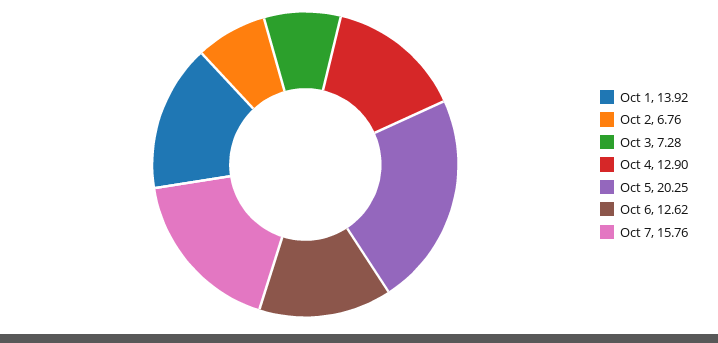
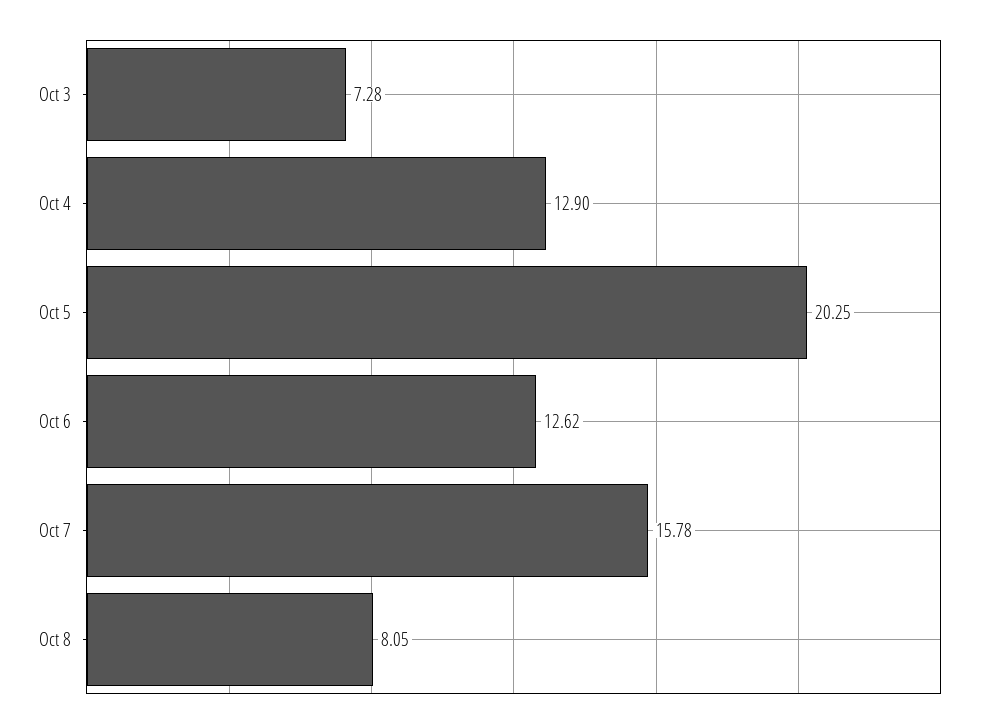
Oct 1: 13.92 -> none
Oct 2: 6.76 -> none
Oct 7: 15.76 -> 15.78
Oct 8: none -> 8.05

